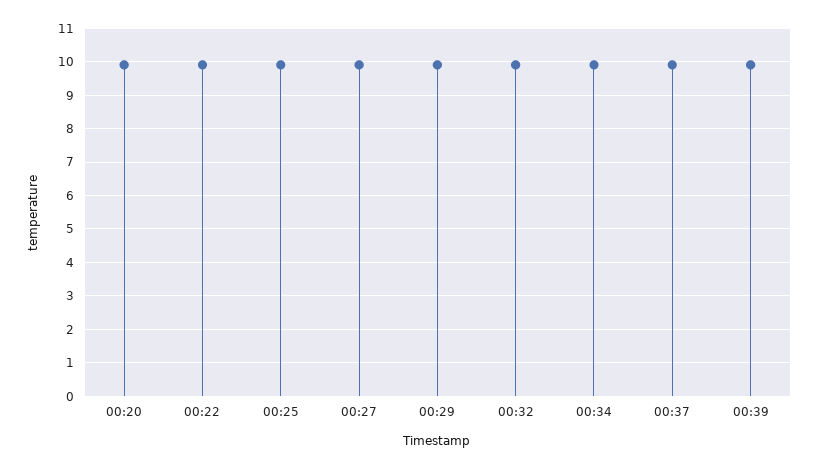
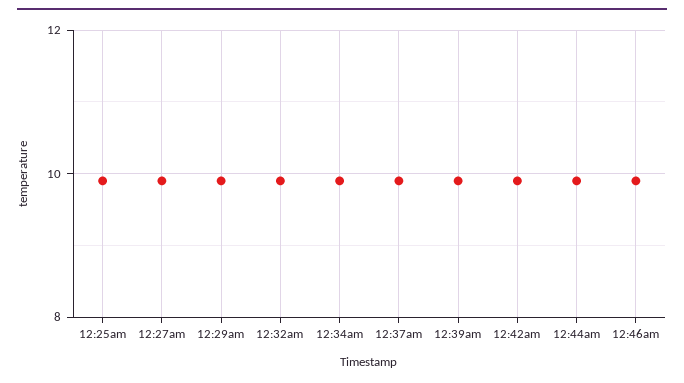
00:20: 10 -> none
00:22: 10 -> none
12:42am: none -> 10
12:44am: none -> 10
12:46am: none -> 10

